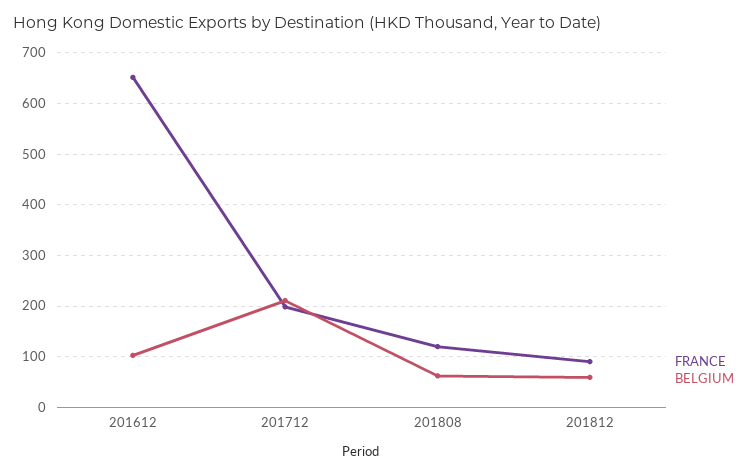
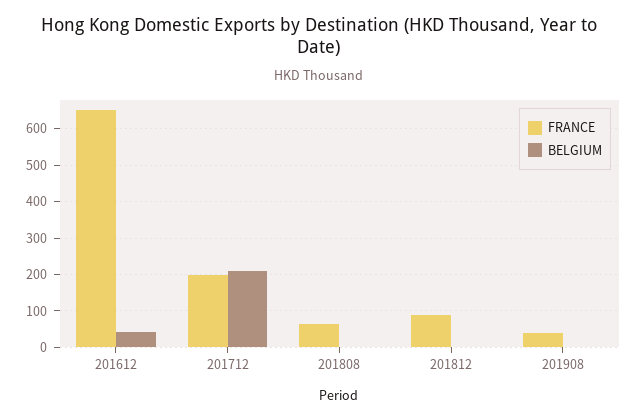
BELGIUM, 201612: 100 -> 40
FRANCE, 201808: 120 -> 60
BELGIUM, 201808: 60 -> 0
BELGIUM, 201812: 60 -> 0
FRANCE, 201908: none -> 40
BELGIUM, 201908: none -> 0

